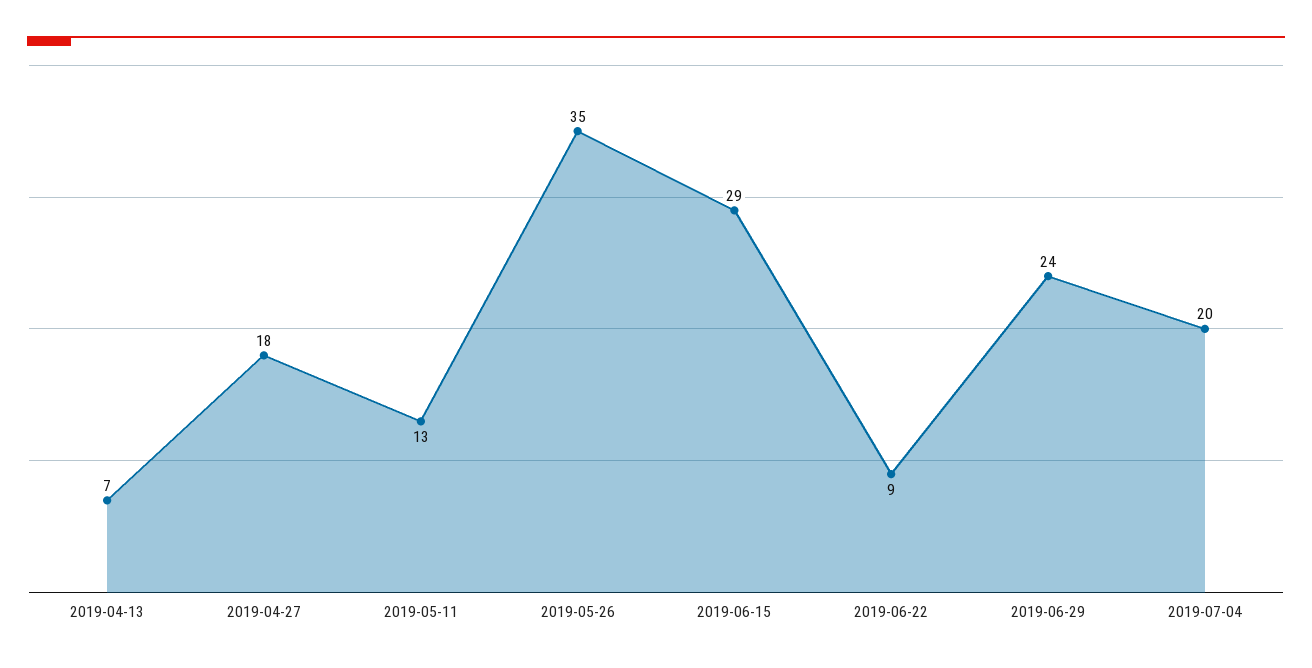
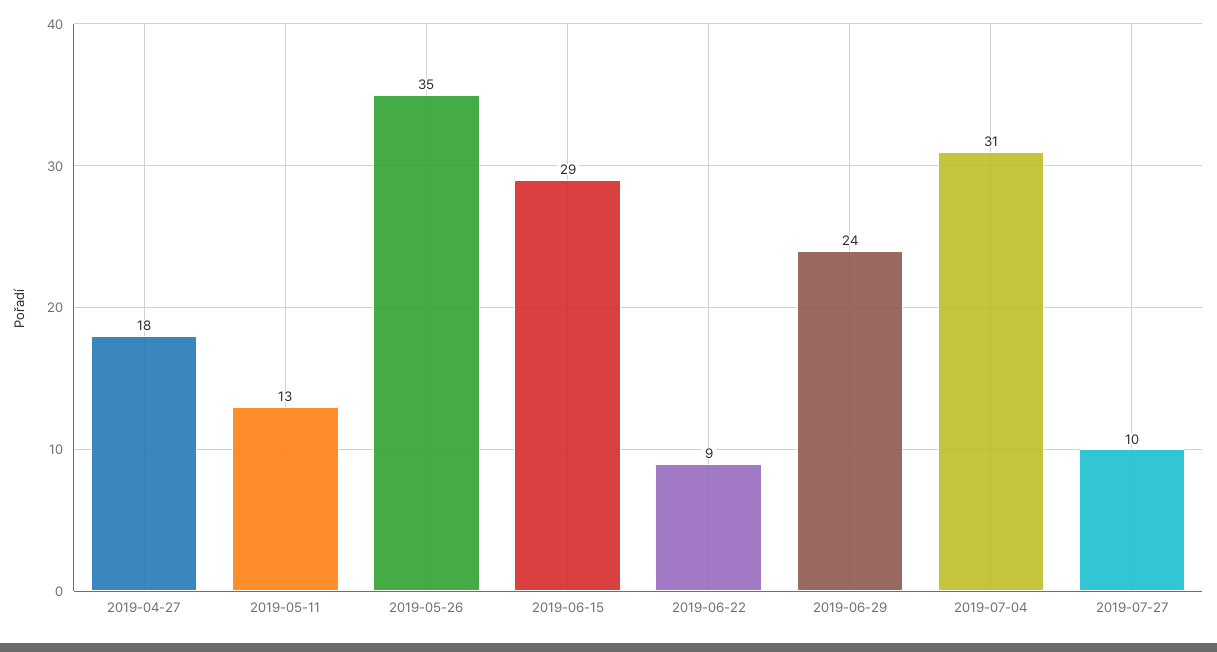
2019-04-13: 7 -> none
2019-07-04: 20 -> 31
2019-07-27: none -> 10

